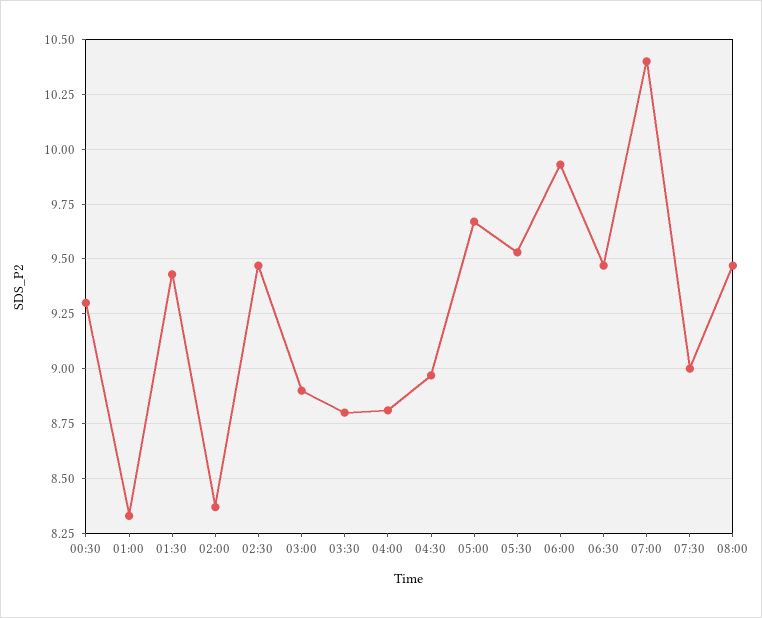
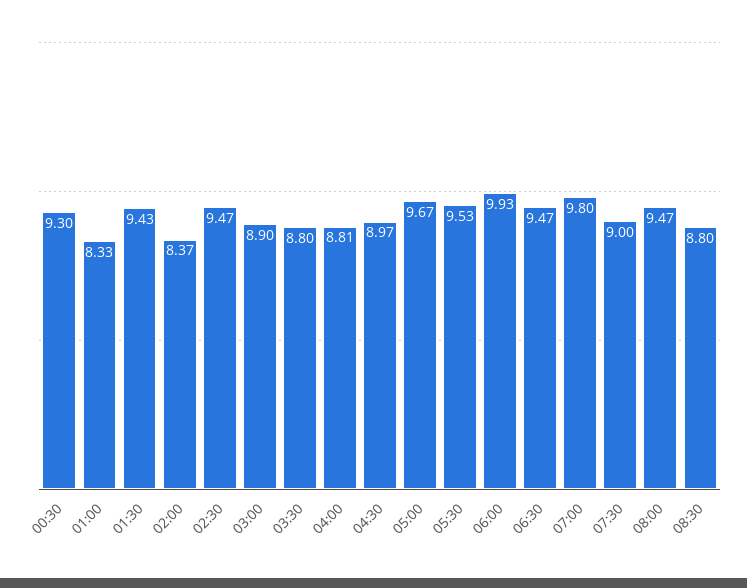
07:00: 10.4 -> 9.8
08:30: none -> 8.8

